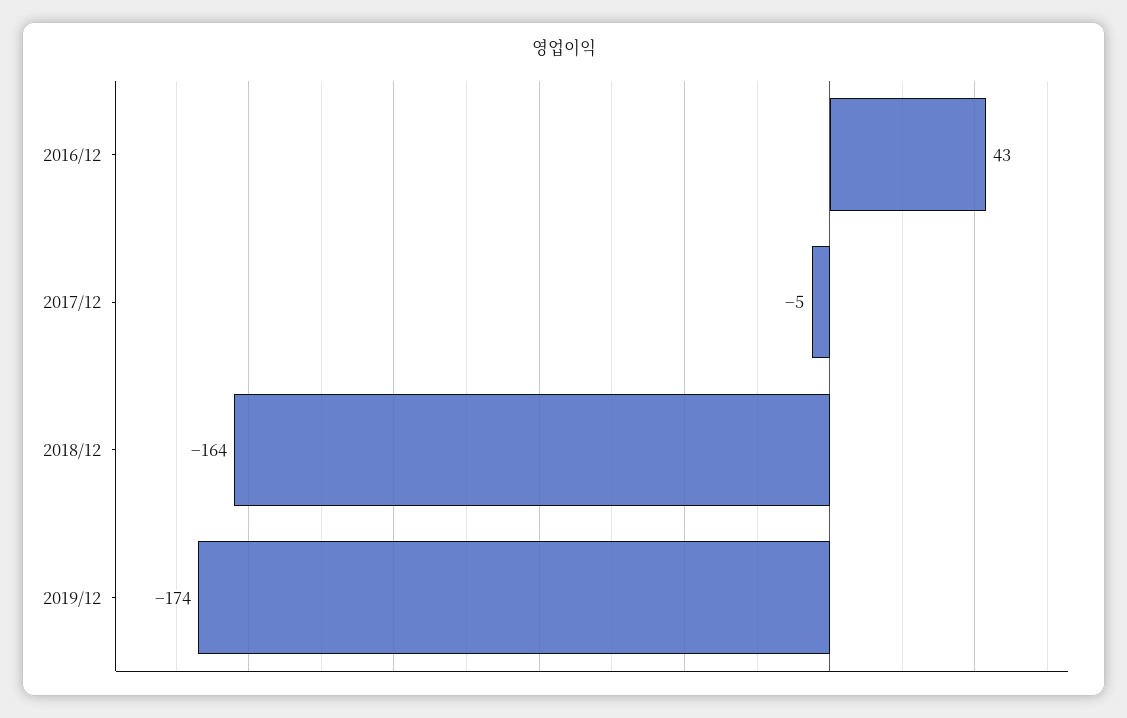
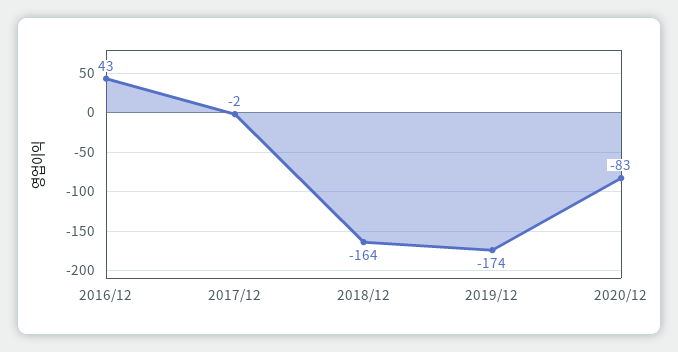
2017/12: -5 -> -2
2020/12: none -> -83

